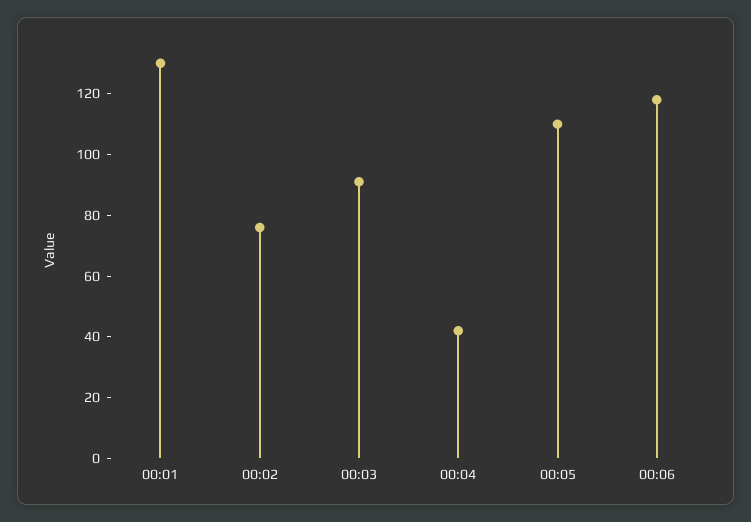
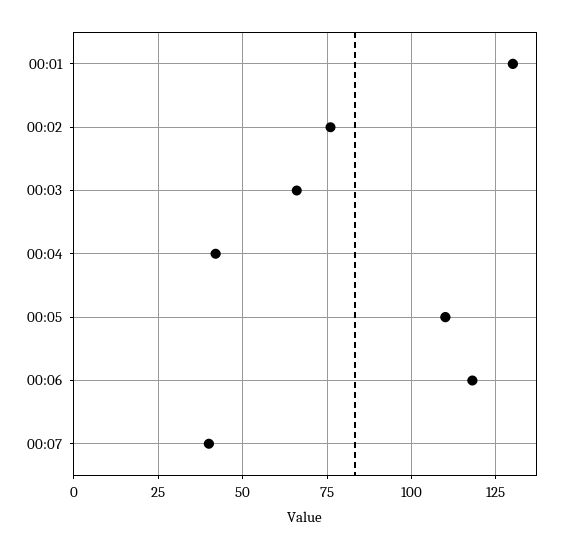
00:03: 90 -> 65
00:07: none -> 40

